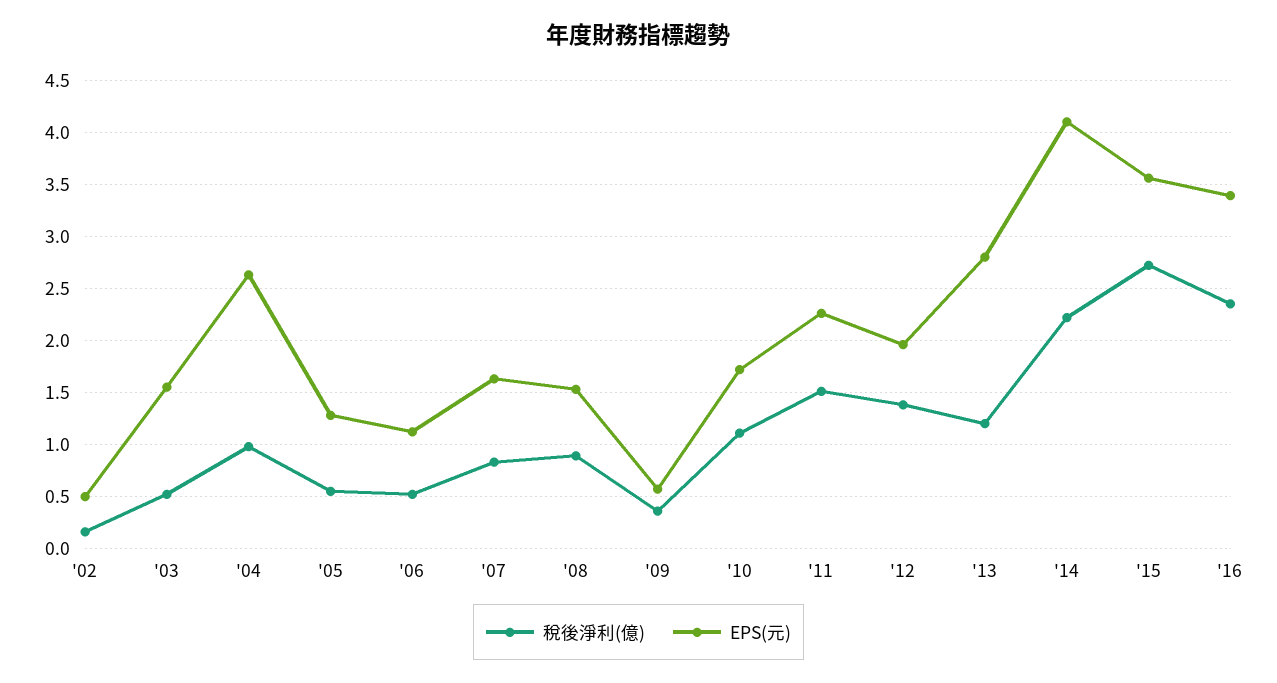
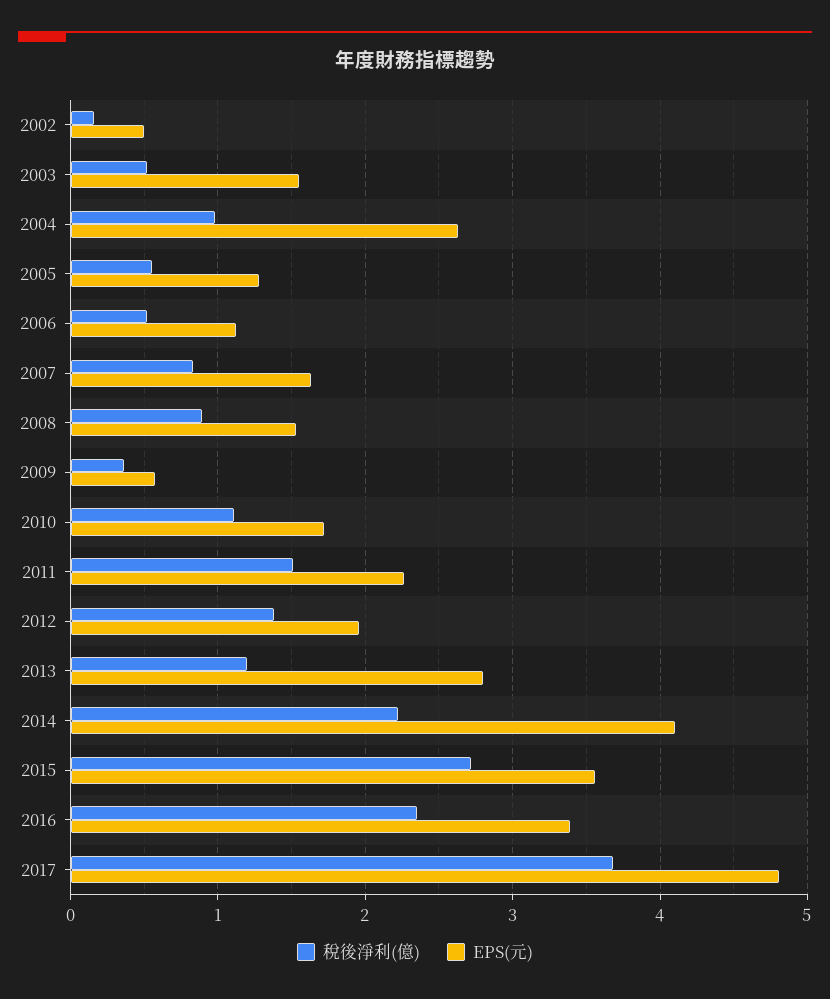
稅後淨利(億), 2017: none -> 3.7
EPS(元), 2017: none -> 4.8

